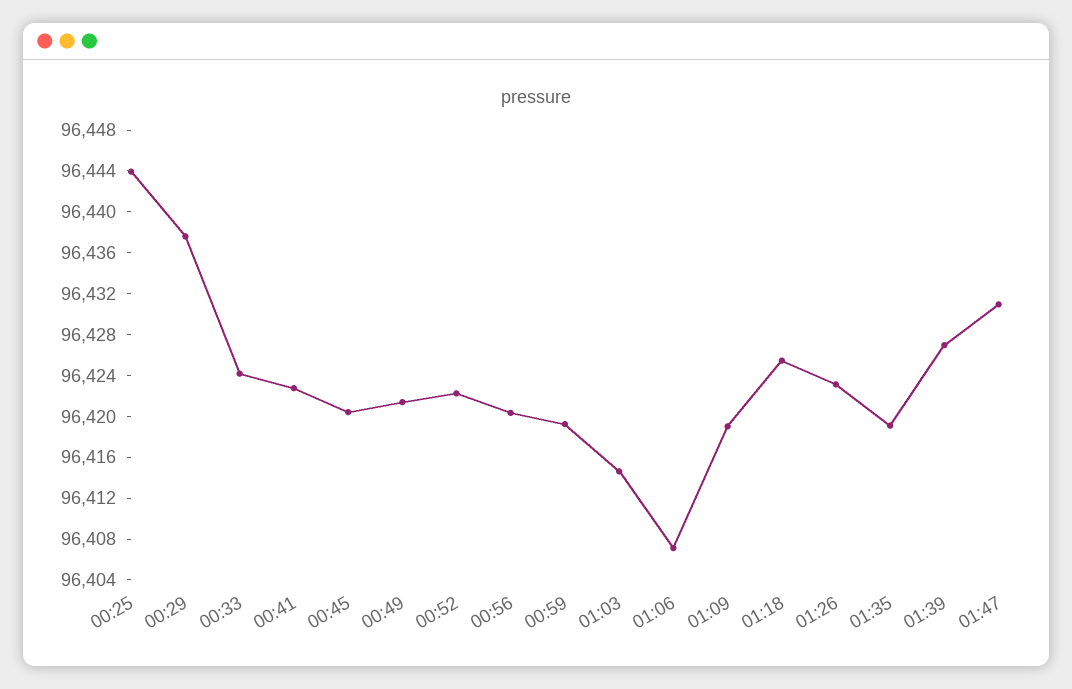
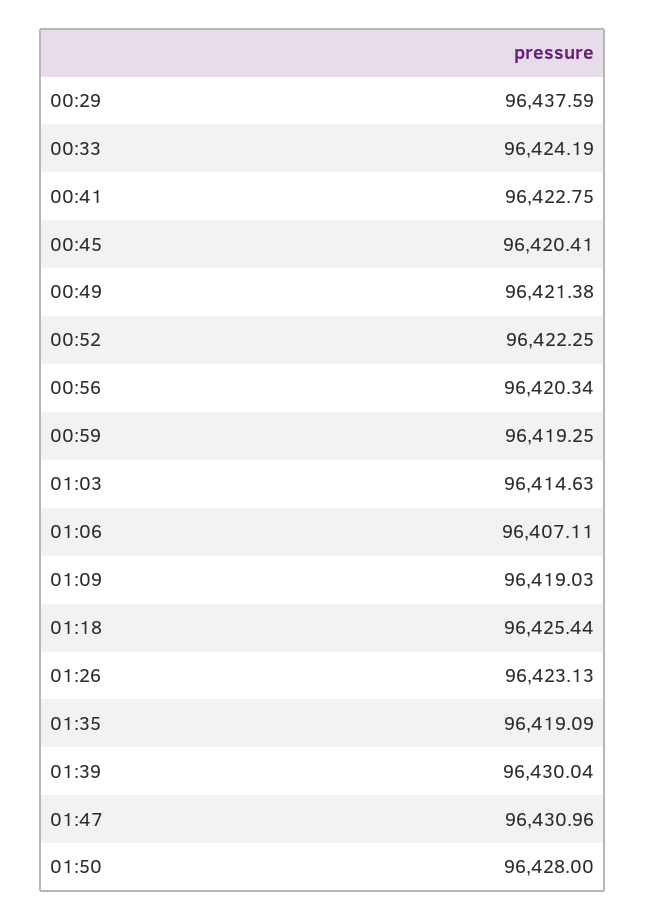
00:25: 96444 -> none
01:39: 96427 -> 96430.04
01:50: none -> 96428

